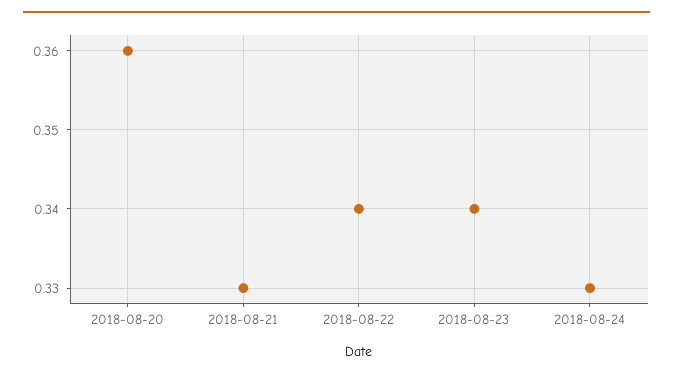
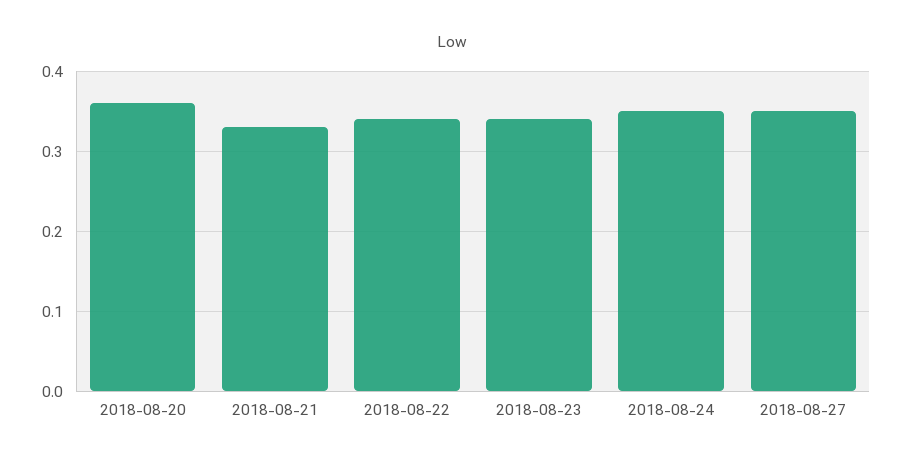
2018-08-24: 0.33 -> 0.35
2018-08-27: none -> 0.35

